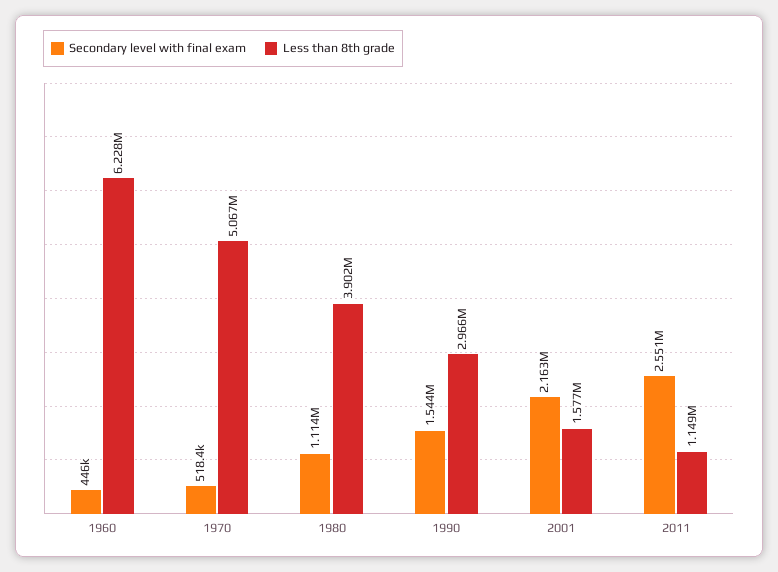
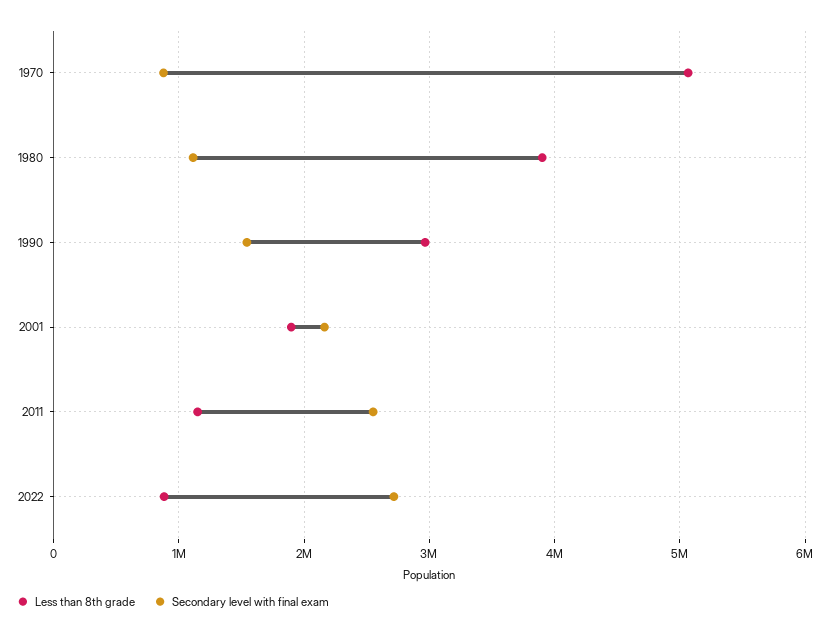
Secondary level with final exam, 1960: 446000 -> none
Less than 8th grade, 1960: 6228000 -> none
Secondary level with final exam, 1970: 518400 -> 900000
Less than 8th grade, 2001: 1577000 -> 1900000
Less than 8th grade, 2022: none -> 900000
Secondary level with final exam, 2022: none -> 2700000

